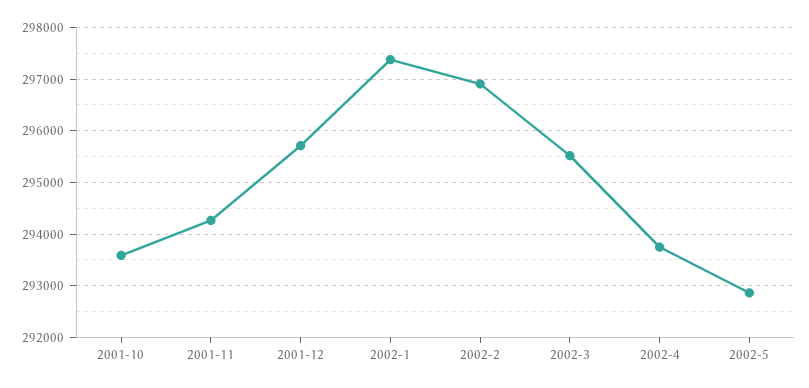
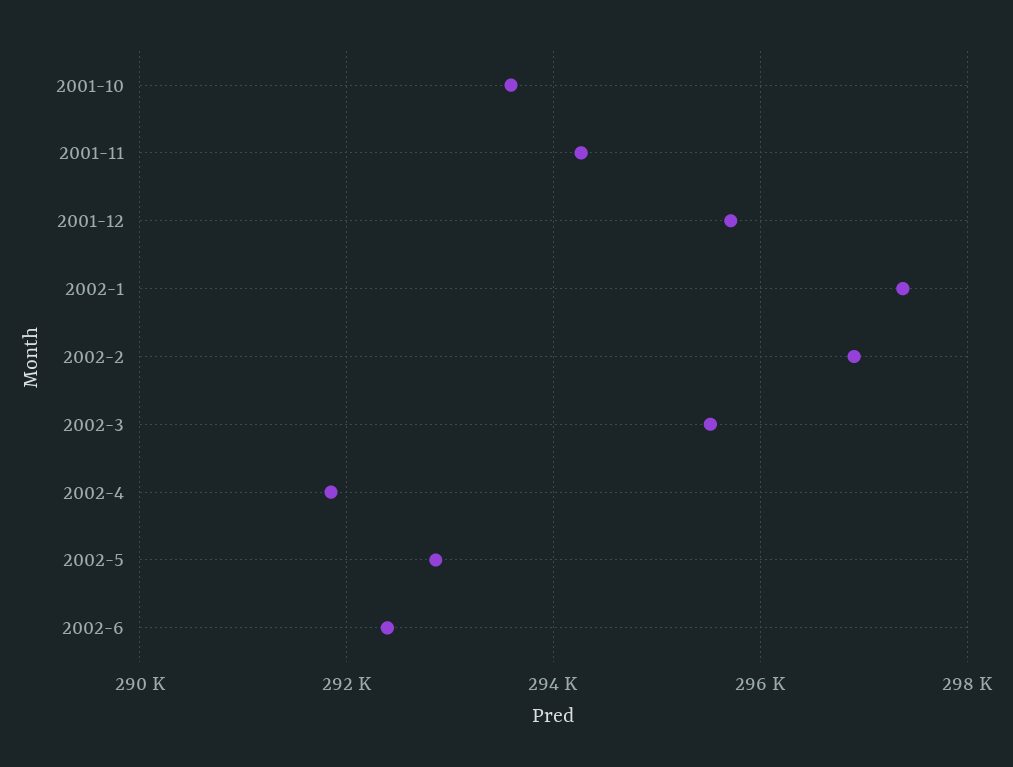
2002-4: 293800 -> 291800
2002-6: none -> 292400

